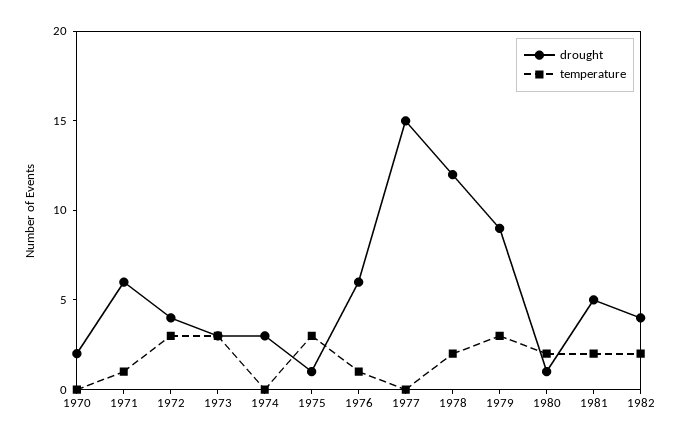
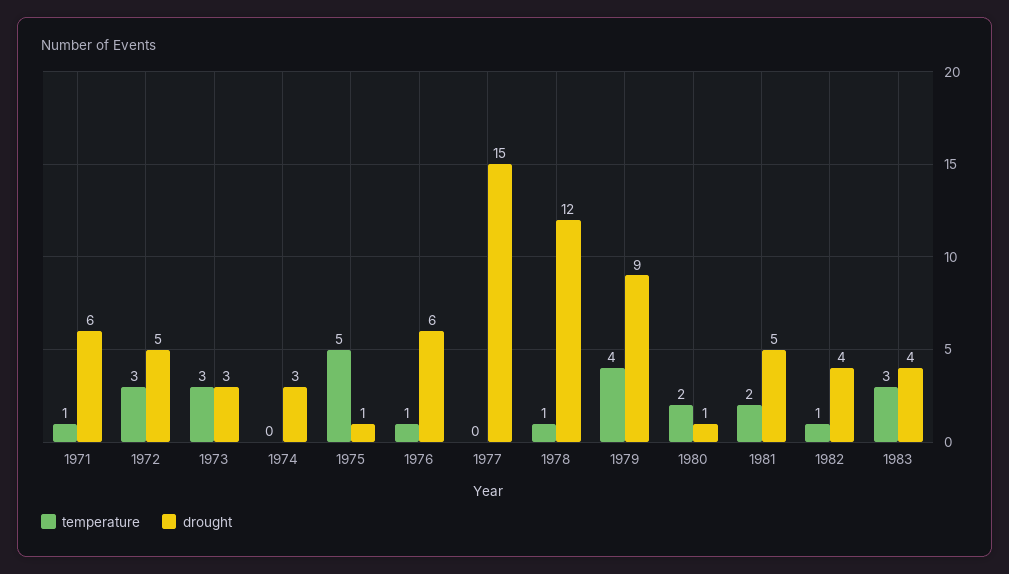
drought, 1970: 2 -> none
temperature, 1970: 0 -> none
drought, 1972: 4 -> 5
temperature, 1975: 3 -> 5
temperature, 1978: 2 -> 1
temperature, 1979: 3 -> 4
temperature, 1982: 2 -> 1
temperature, 1983: none -> 3
drought, 1983: none -> 4

